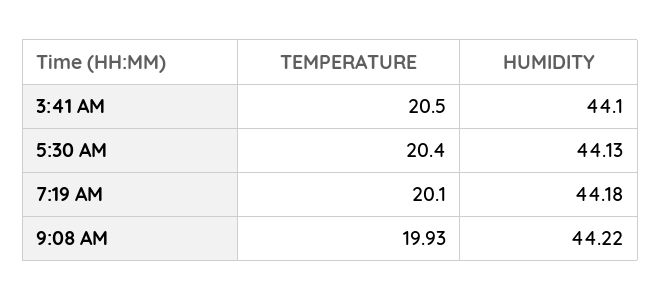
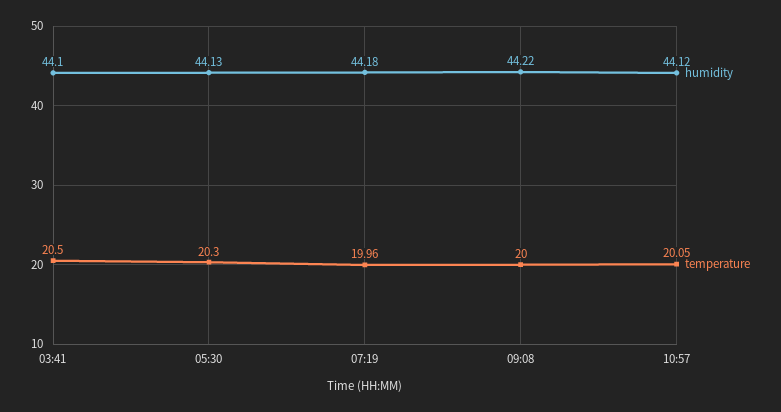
TEMPERATURE, 5:30 AM: 20.4 -> 20.3
TEMPERATURE, 7:19 AM: 20.1 -> 19.96
TEMPERATURE, 9:08 AM: 19.93 -> 20
HUMIDITY, 10:57: none -> 44.12
TEMPERATURE, 10:57: none -> 20.05

